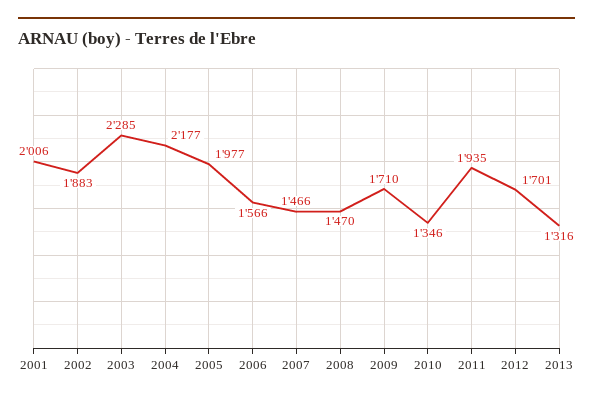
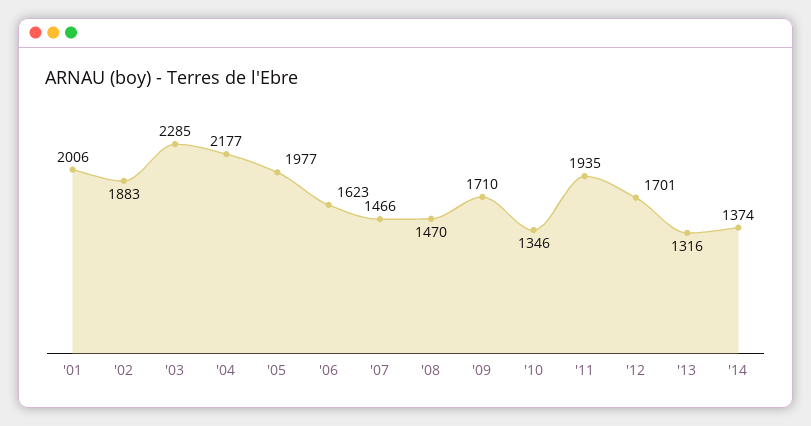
2006: 1566 -> 1623
'14: none -> 1374

